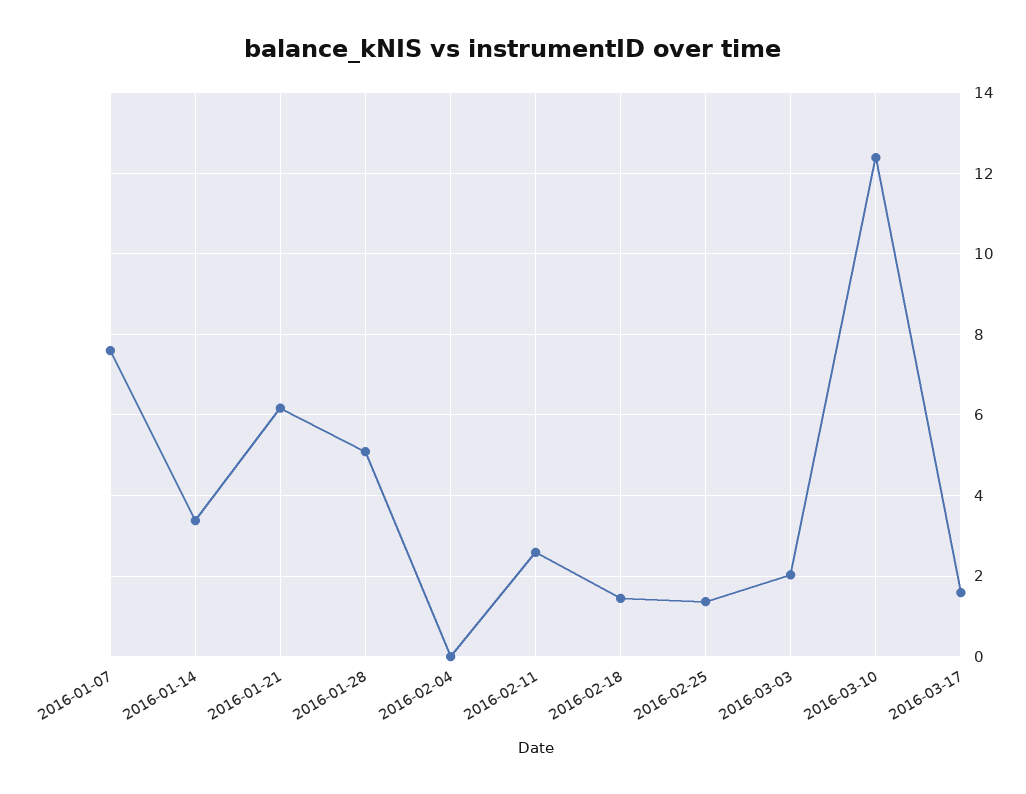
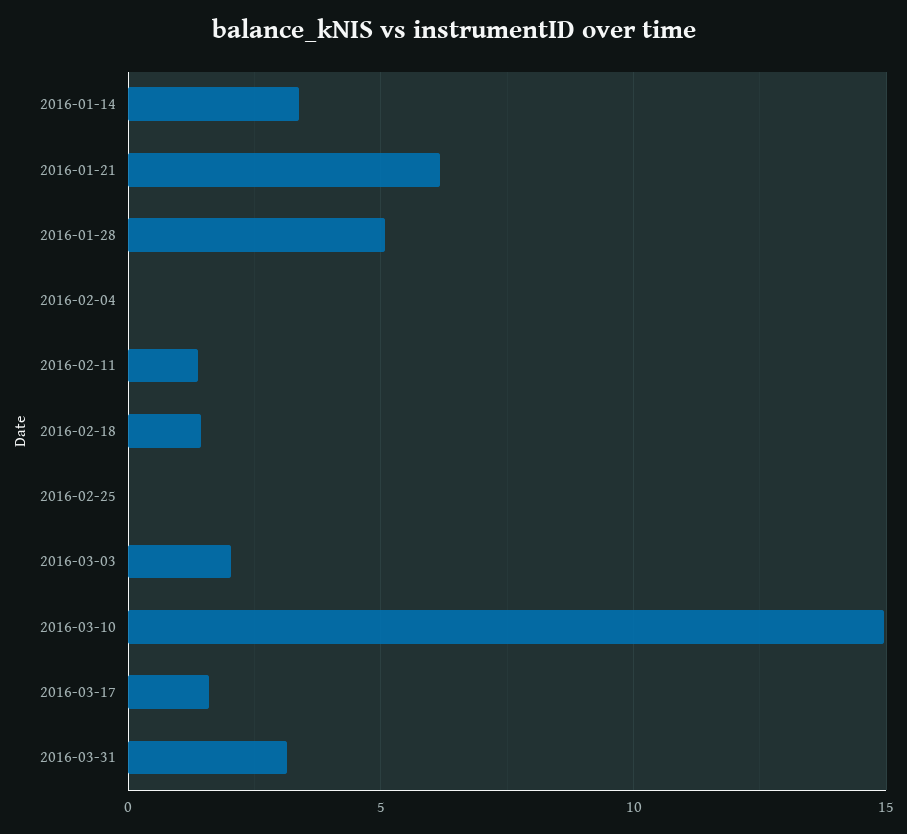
2016-01-07: 7.6 -> none
2016-02-11: 2.6 -> 1.5
2016-02-25: 1.4 -> 0
2016-03-10: 12.4 -> 15
2016-03-31: none -> 3

